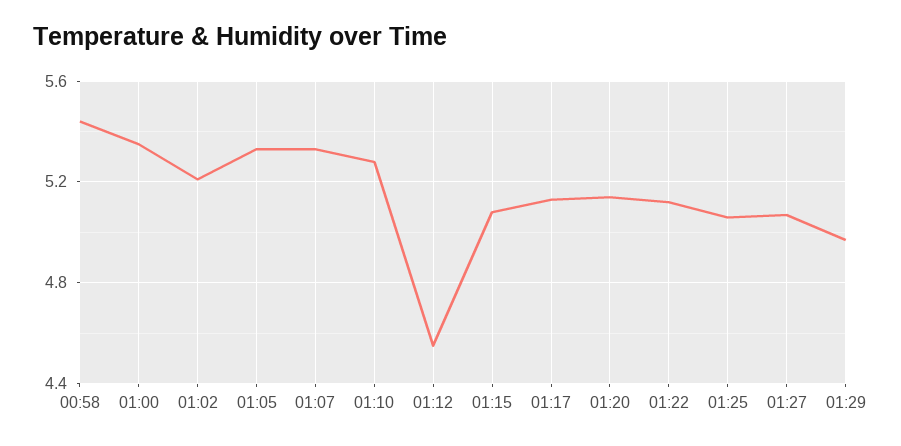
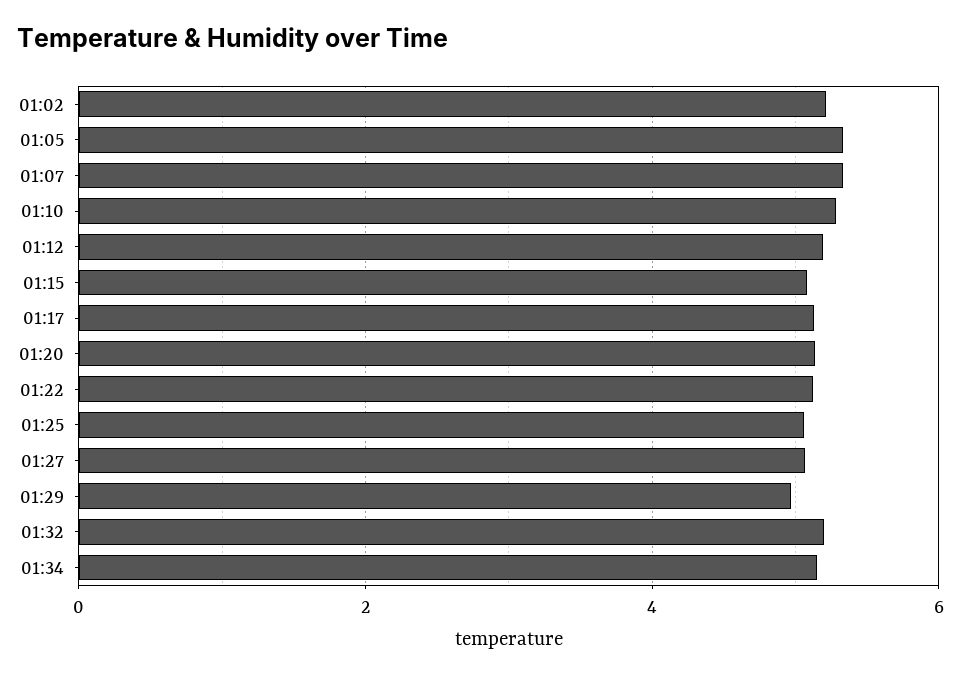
00:58: 5.45 -> none
01:00: 5.35 -> none
01:12: 4.55 -> 5.2
01:32: none -> 5.2
01:34: none -> 5.2

